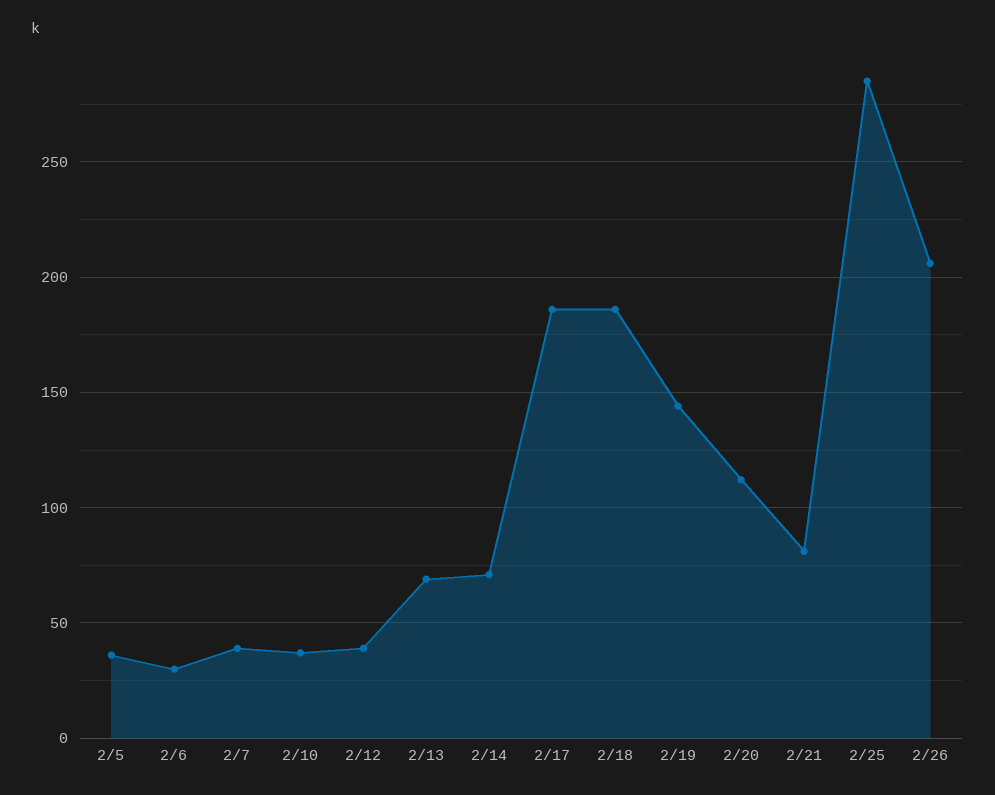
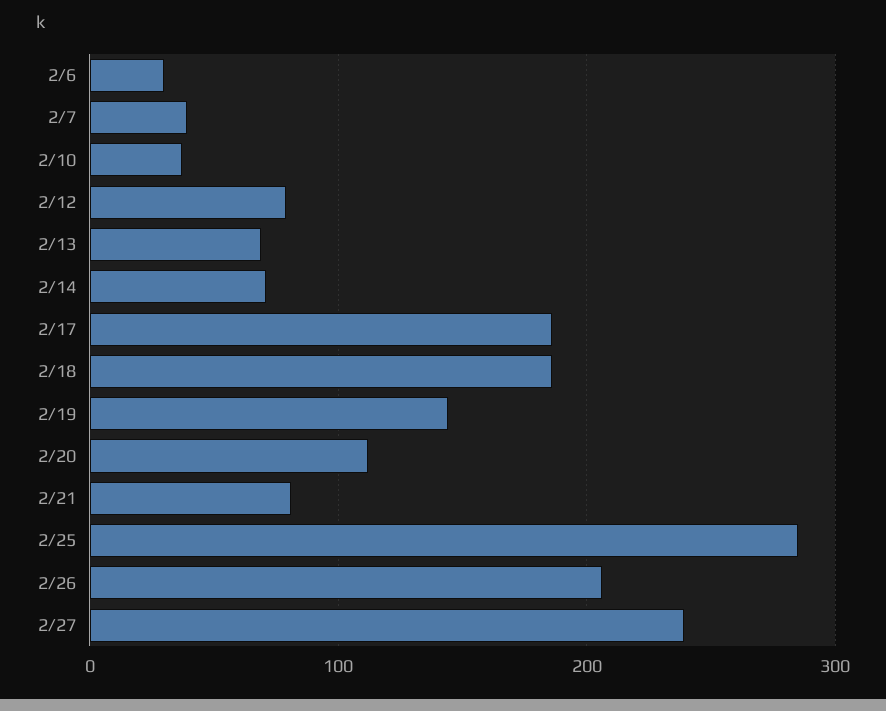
2/5: 35 -> none
2/12: 40 -> 80
2/27: none -> 240

